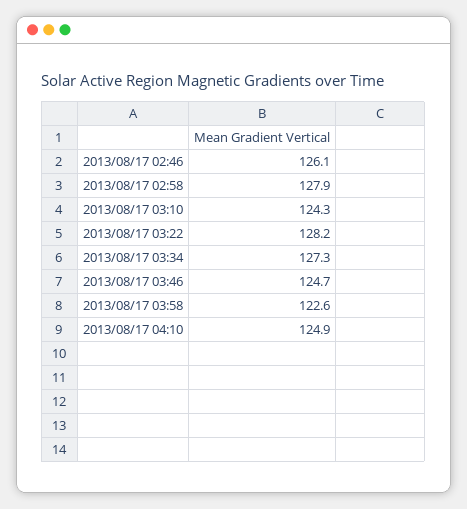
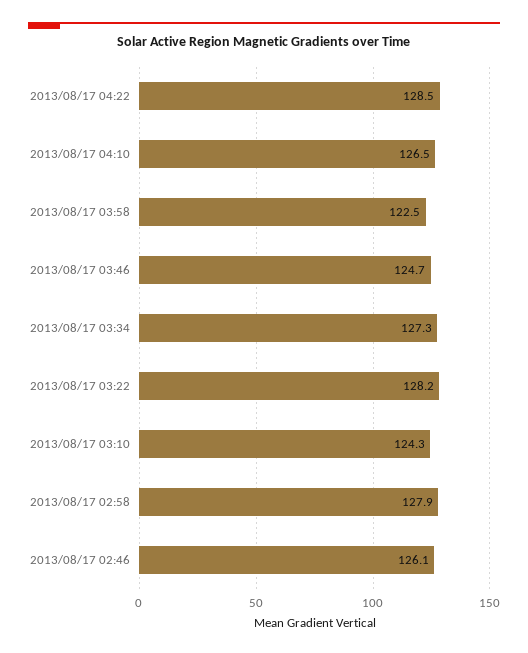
2013/08/17 03:58: 122.6 -> 122.5
2013/08/17 04:10: 124.9 -> 126.5
2013/08/17 04:22: none -> 128.5

